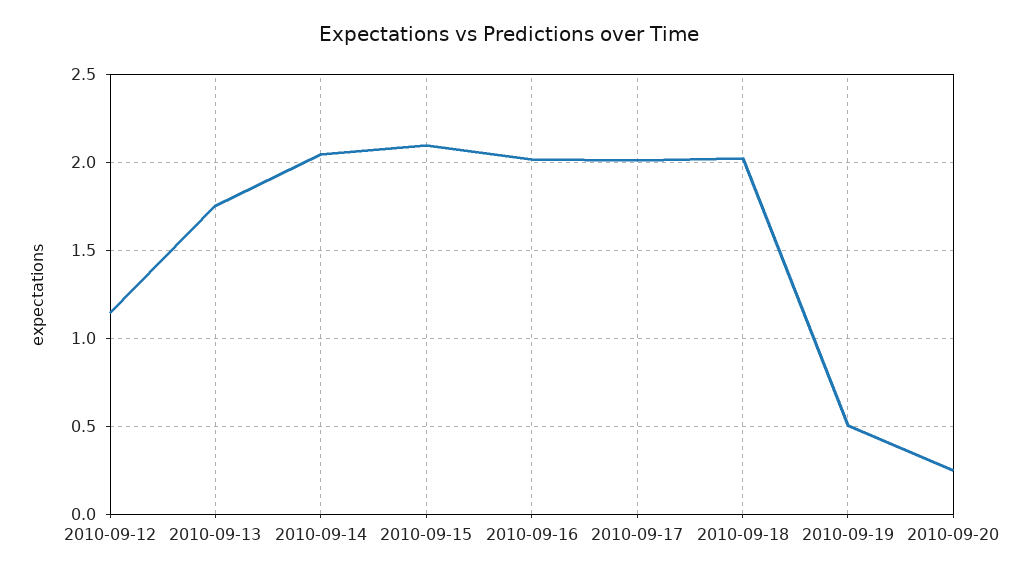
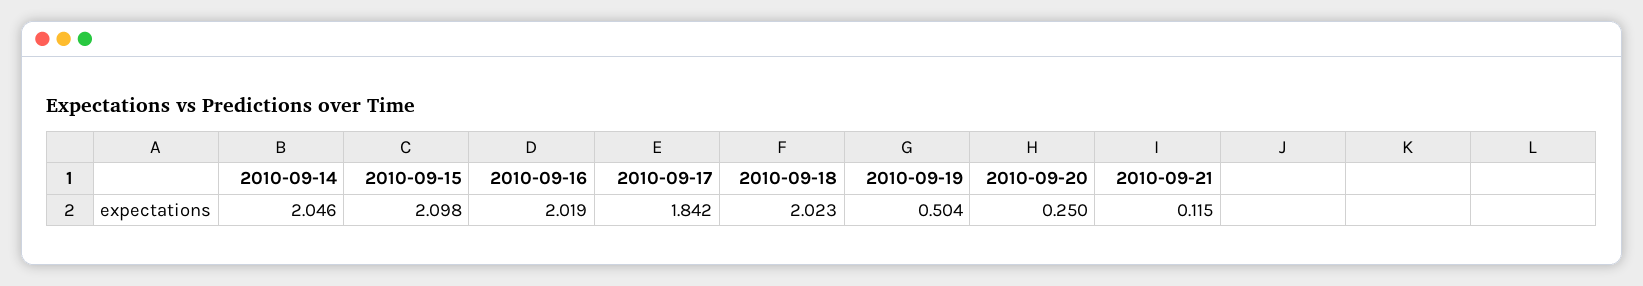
2010-09-12: 1.15 -> none
2010-09-13: 1.75 -> none
2010-09-17: 2 -> 1.842
2010-09-21: none -> 0.115

